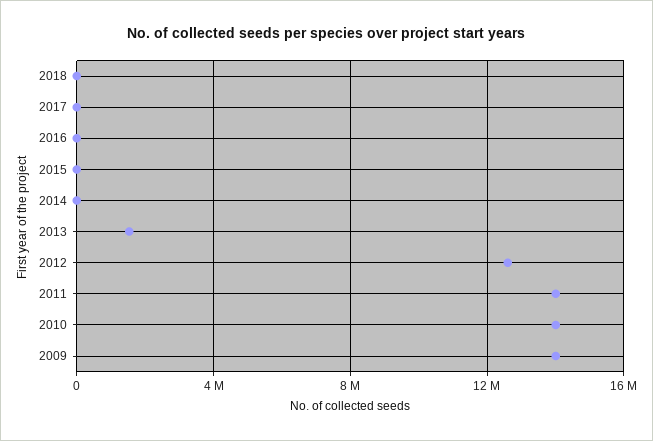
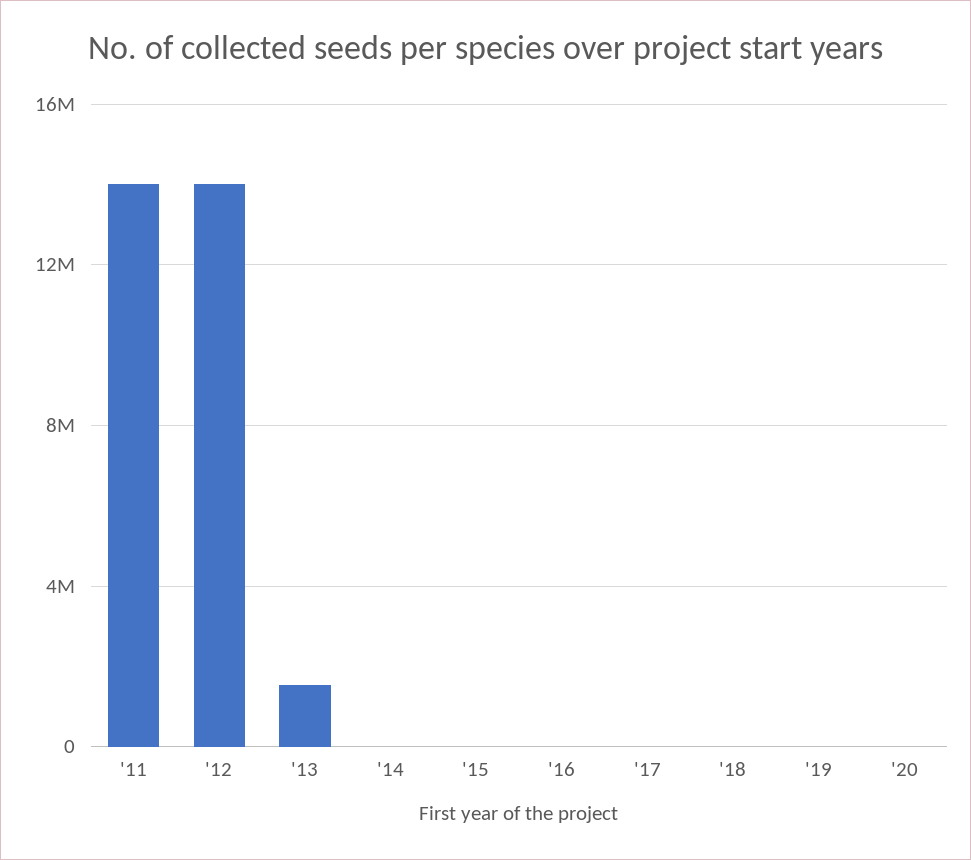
2012: 12500000 -> 14000000
2010: 14000000 -> none
2009: 14000000 -> none
'19: none -> 0
'20: none -> 0

